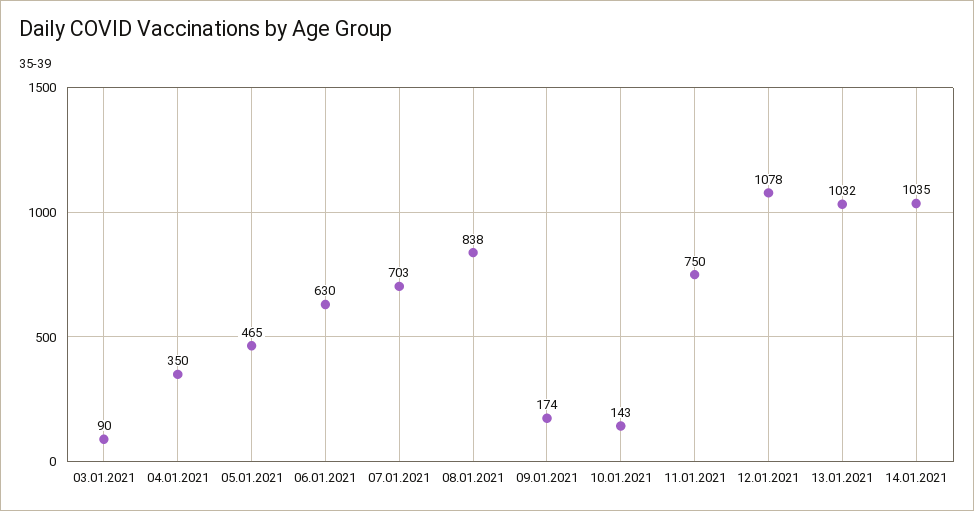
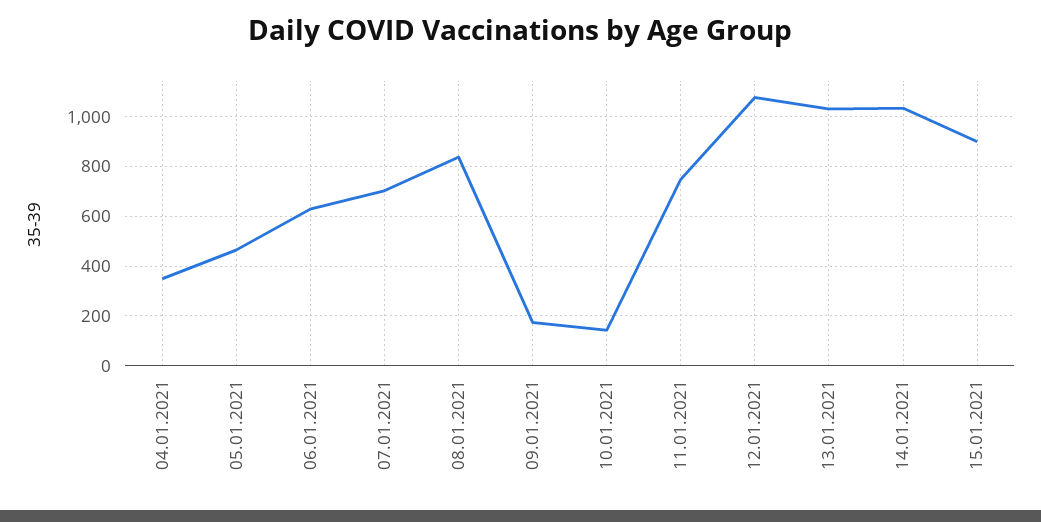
03.01.2021: 90 -> none
15.01.2021: none -> 900

